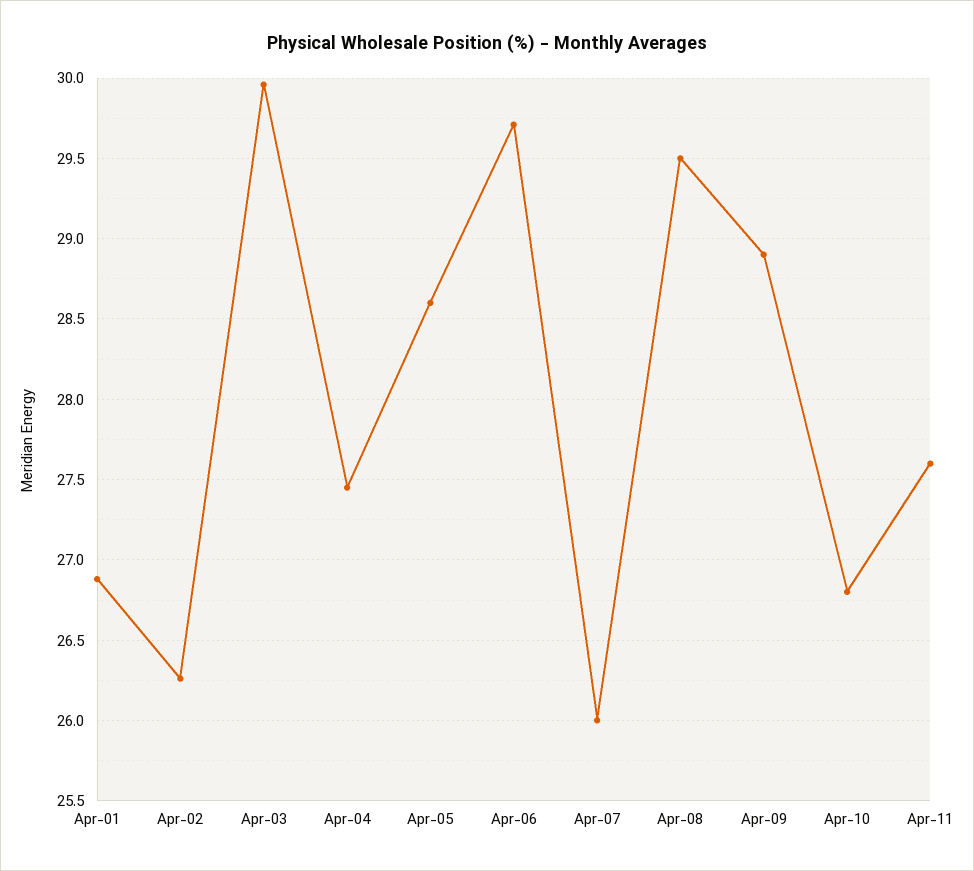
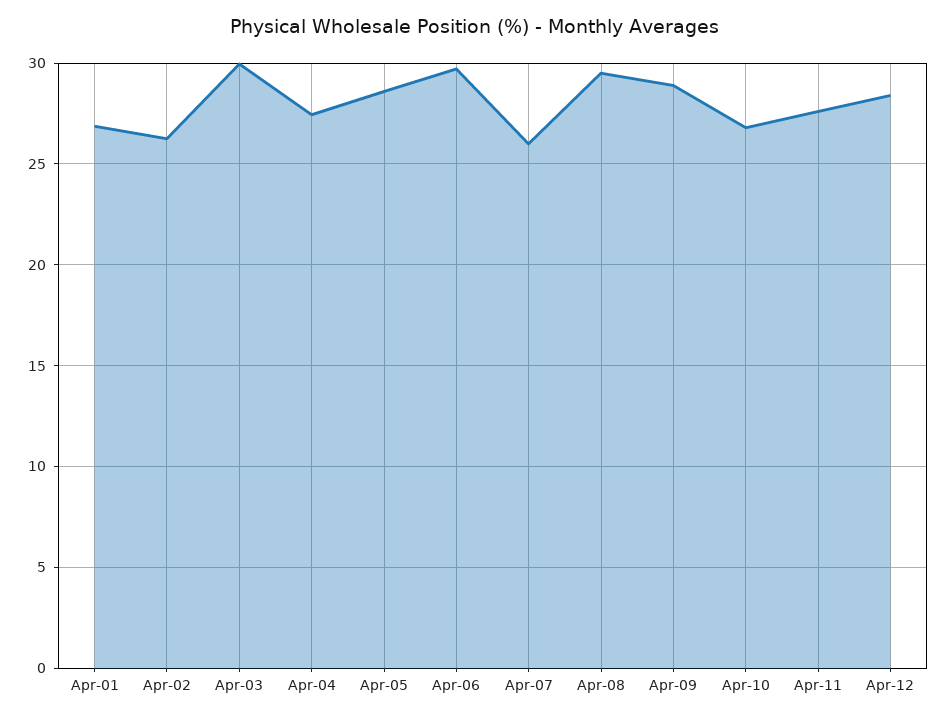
Apr-12: none -> 28.5

